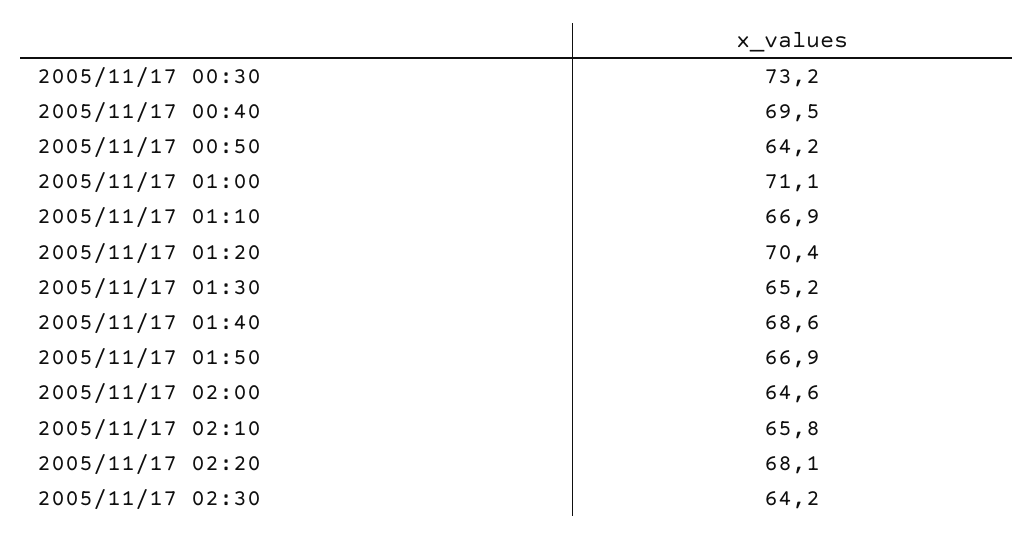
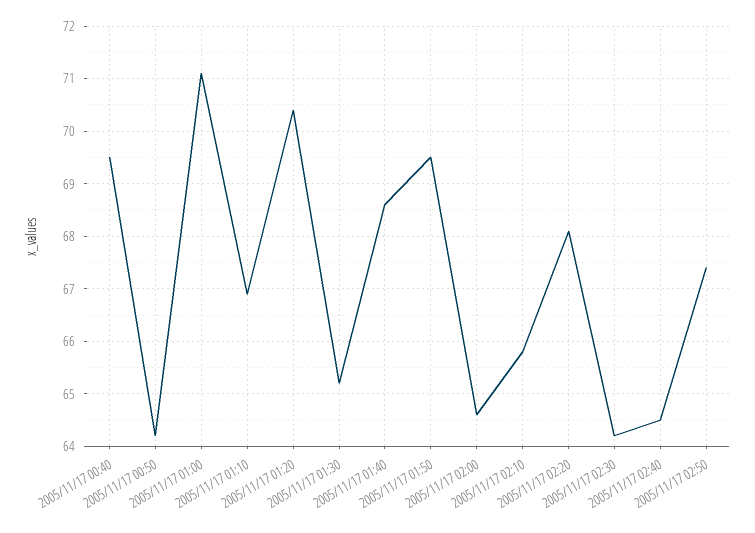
2005/11/17 00:30: 73.2 -> none
2005/11/17 01:50: 66.9 -> 69.5
2005/11/17 02:40: none -> 64.5
2005/11/17 02:50: none -> 67.5

